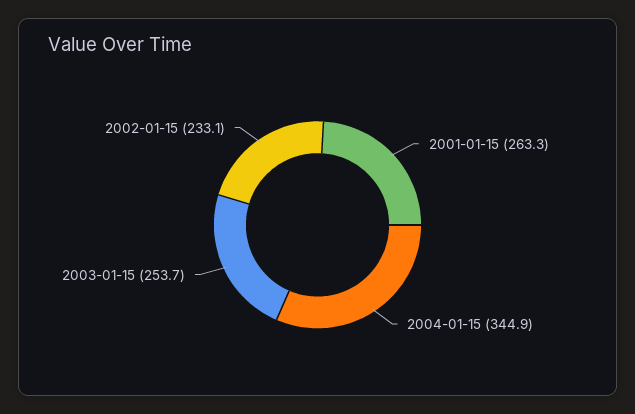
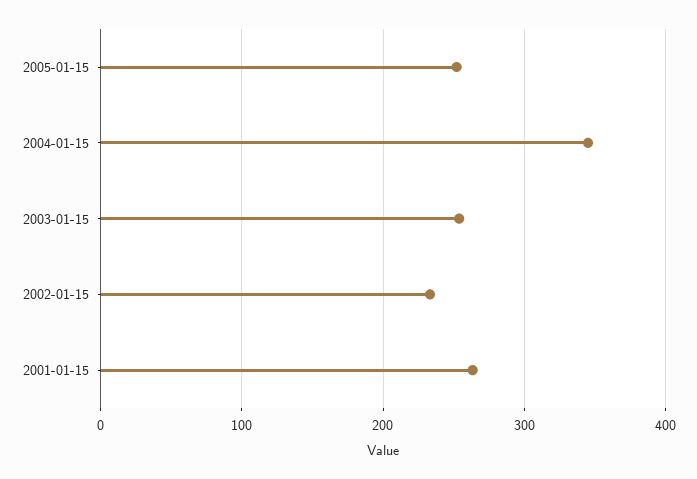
2005-01-15: none -> 250

